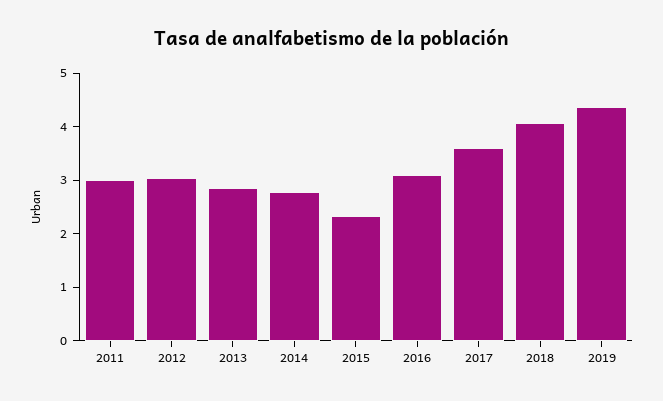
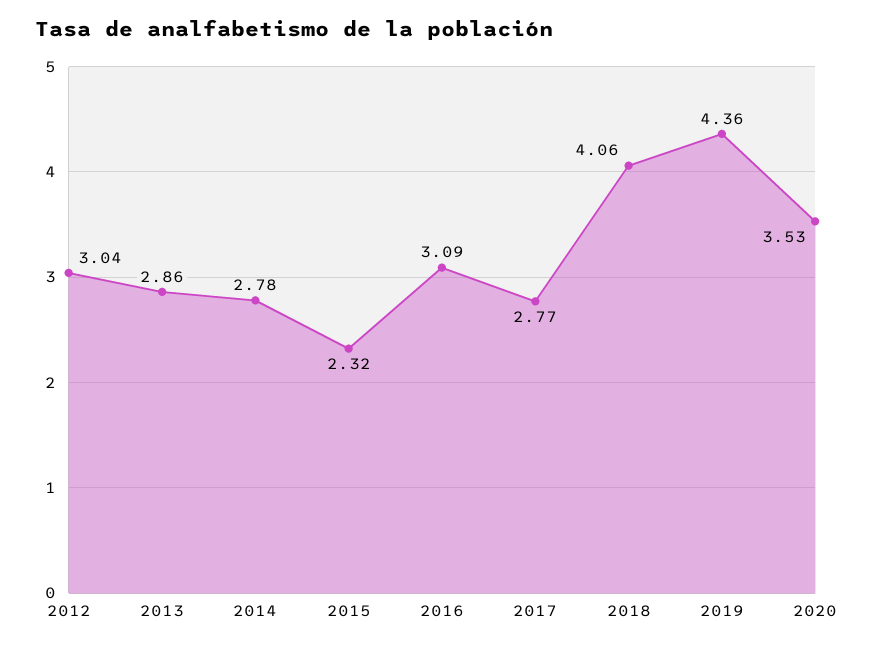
2011: 3 -> none
2017: 3.6 -> 2.77
2020: none -> 3.53

